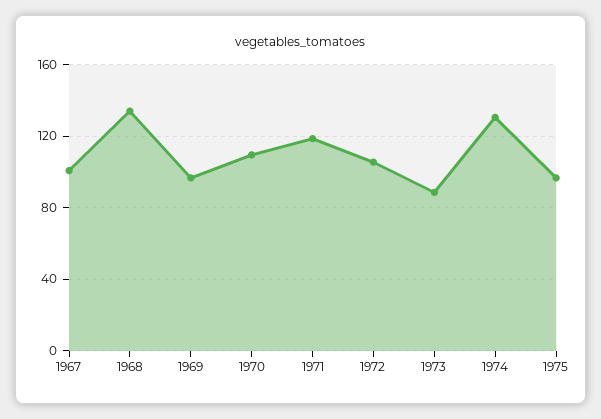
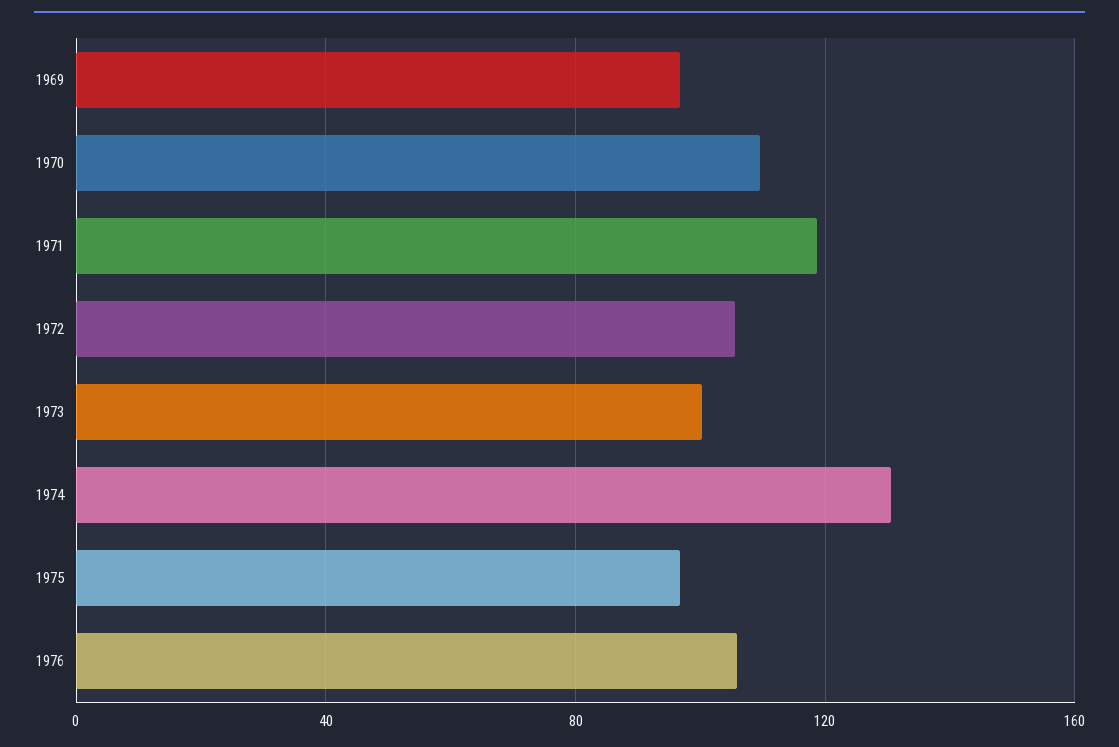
1967: 100 -> none
1968: 135 -> none
1973: 90 -> 100
1976: none -> 105

